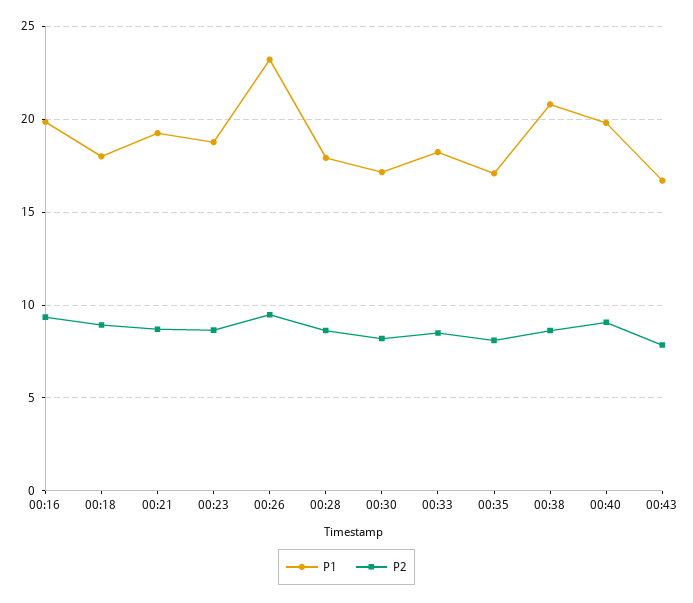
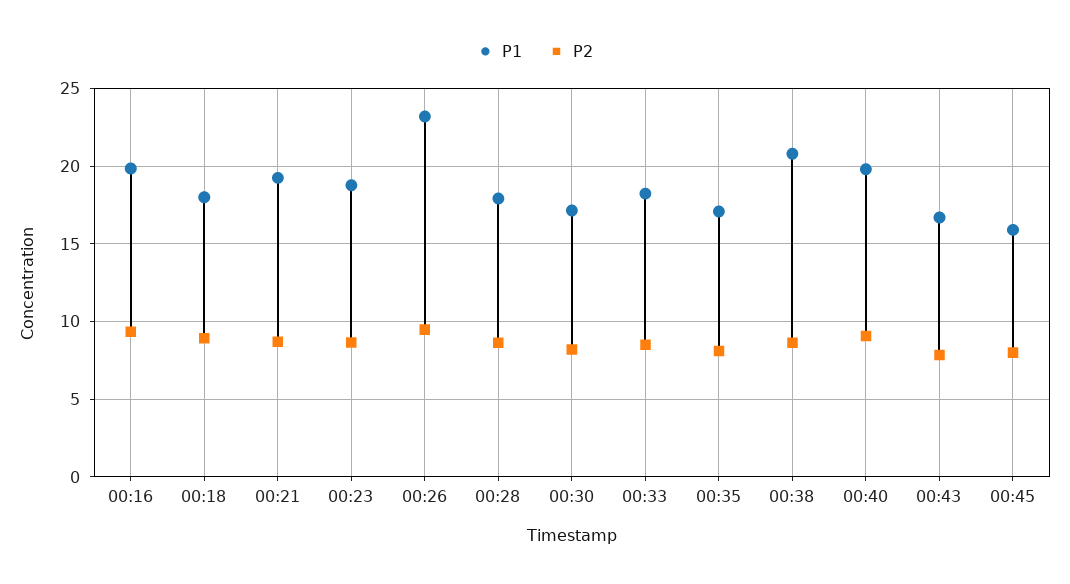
P1, 00:45: none -> 16
P2, 00:45: none -> 8

